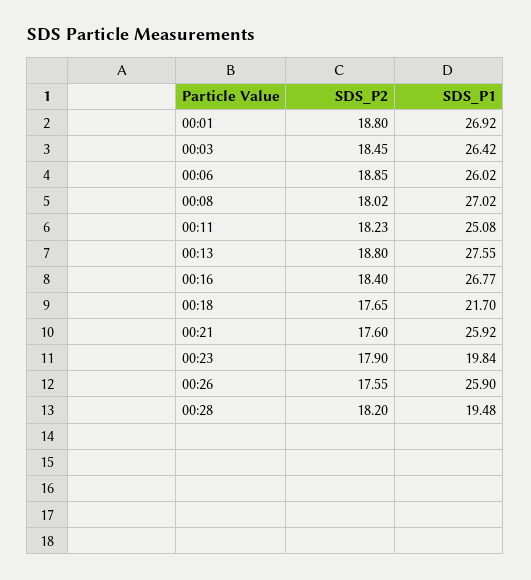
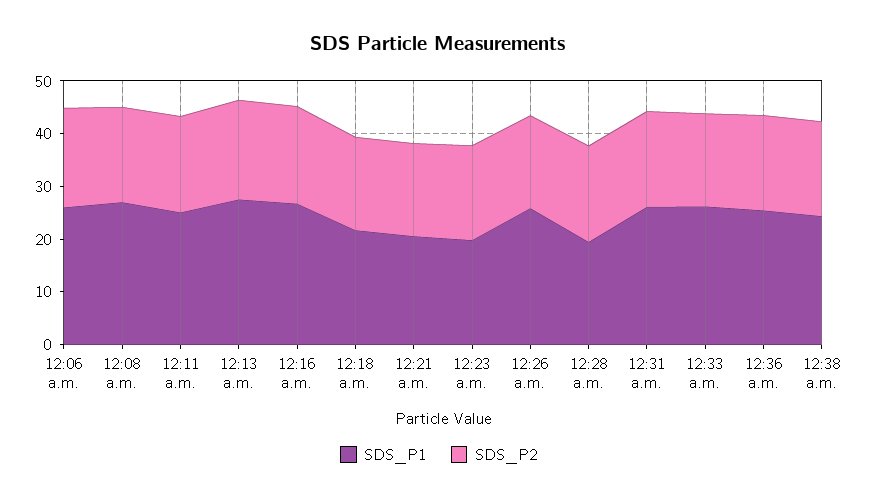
SDS_P2, 00:01: 18.8 -> none
SDS_P1, 00:01: 26.92 -> none
SDS_P2, 00:03: 18.45 -> none
SDS_P1, 00:03: 26.42 -> none
SDS_P1, 00:21: 25.92 -> 20
SDS_P1, 12:31 a.m.: none -> 26
SDS_P2, 12:31 a.m.: none -> 18
SDS_P1, 12:33 a.m.: none -> 26
SDS_P2, 12:33 a.m.: none -> 18
SDS_P1, 12:36 a.m.: none -> 26
SDS_P2, 12:36 a.m.: none -> 18
SDS_P1, 12:38 a.m.: none -> 24
SDS_P2, 12:38 a.m.: none -> 18

